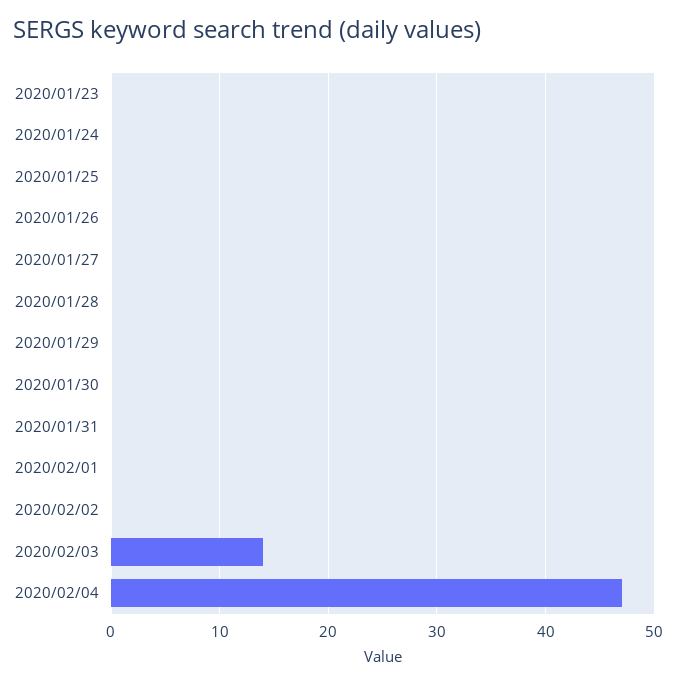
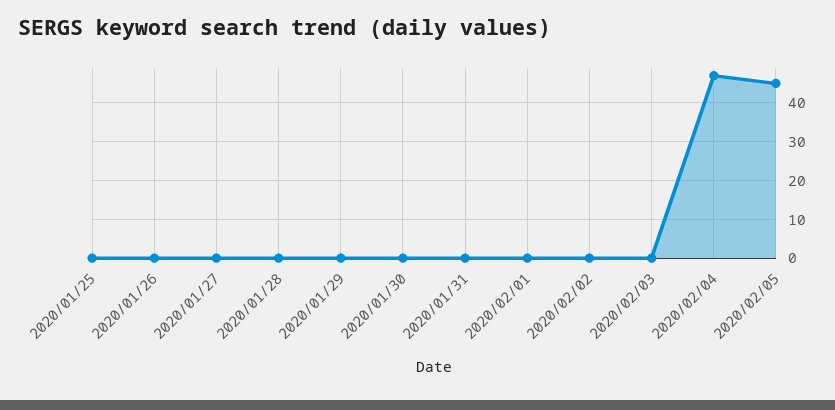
2020/01/23: 0 -> none
2020/01/24: 0 -> none
2020/02/03: 14 -> 0
2020/02/05: none -> 45

